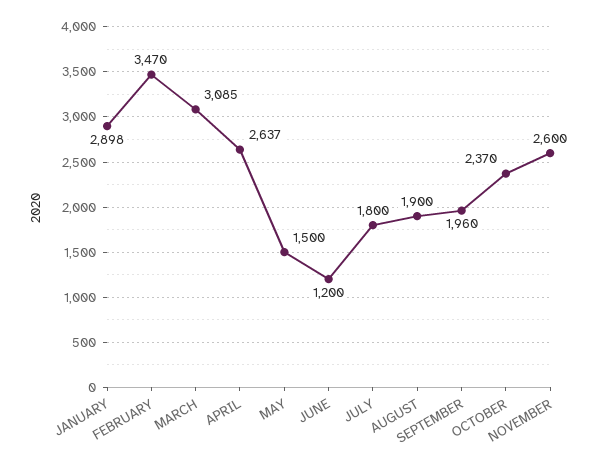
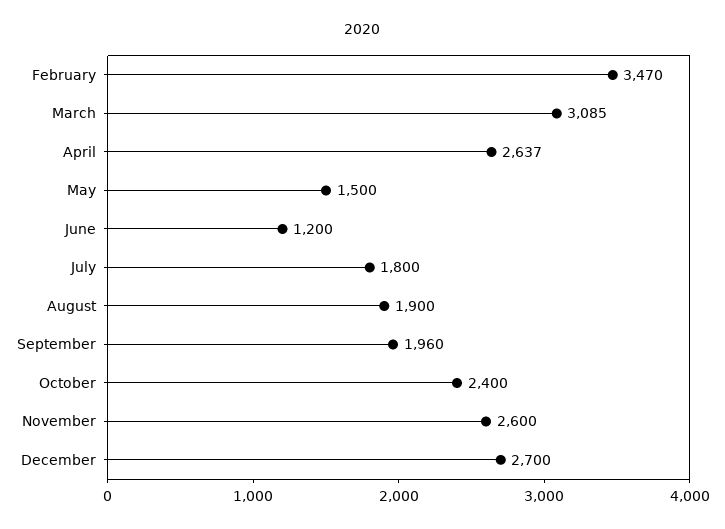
JANUARY: 2898 -> none
OCTOBER: 2370 -> 2400
December: none -> 2700

